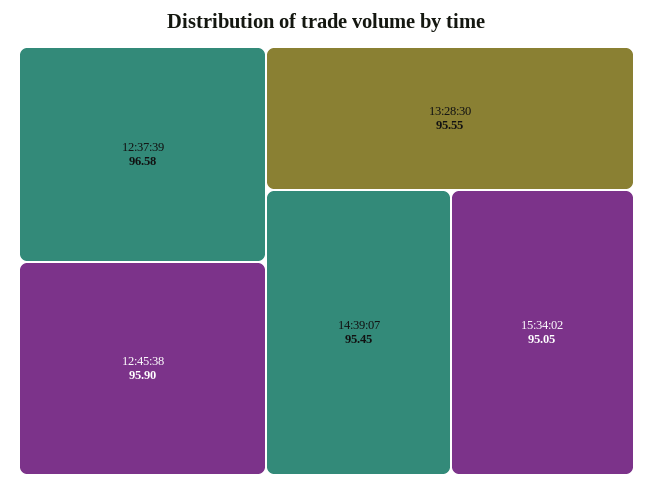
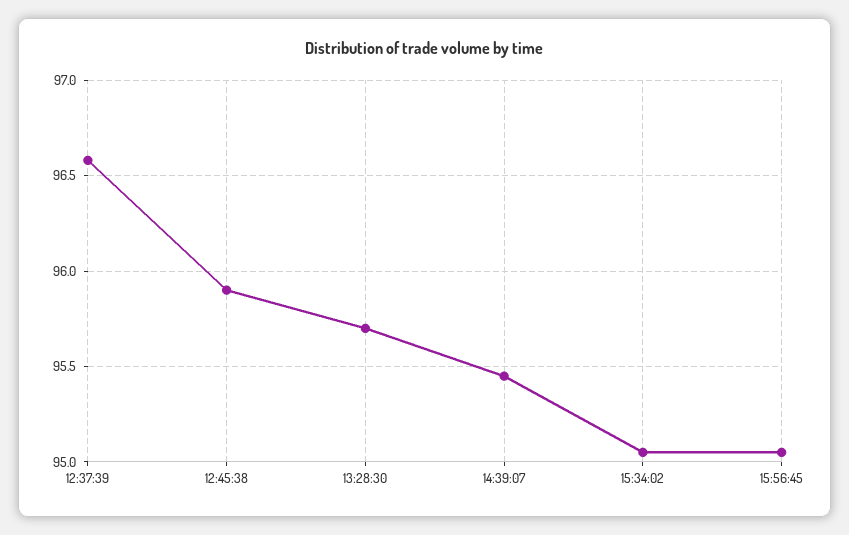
13:28:30: 95.55 -> 95.7
15:56:45: none -> 95.05

